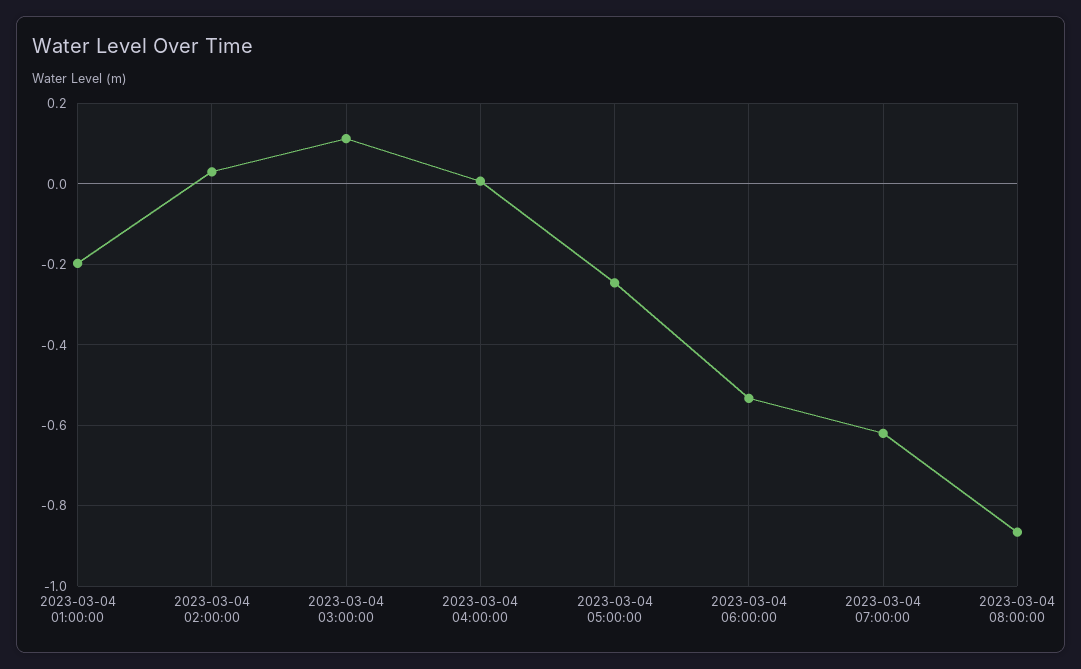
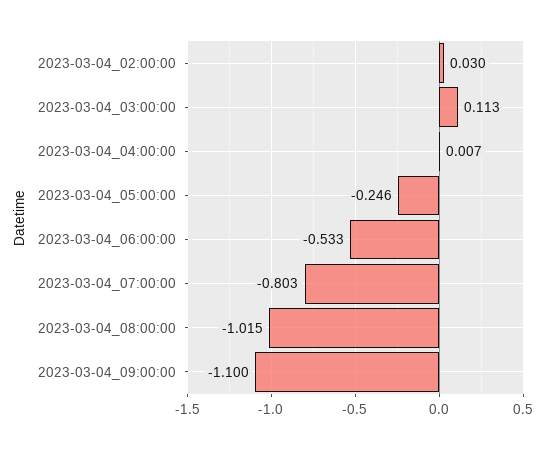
2023-03-04 01:00:00: -0.2 -> none
2023-03-04 07:00:00: -0.62 -> -0.803
2023-03-04 08:00:00: -0.86 -> -1.015
2023-03-04_09:00:00: none -> -1.1

